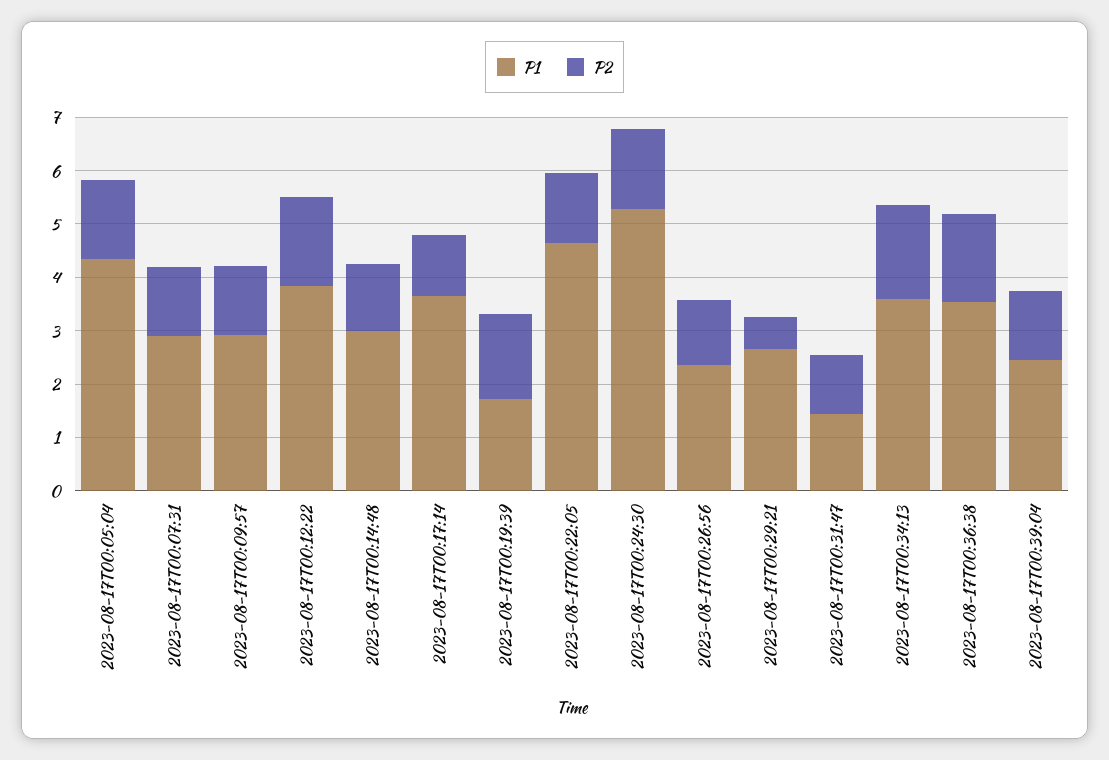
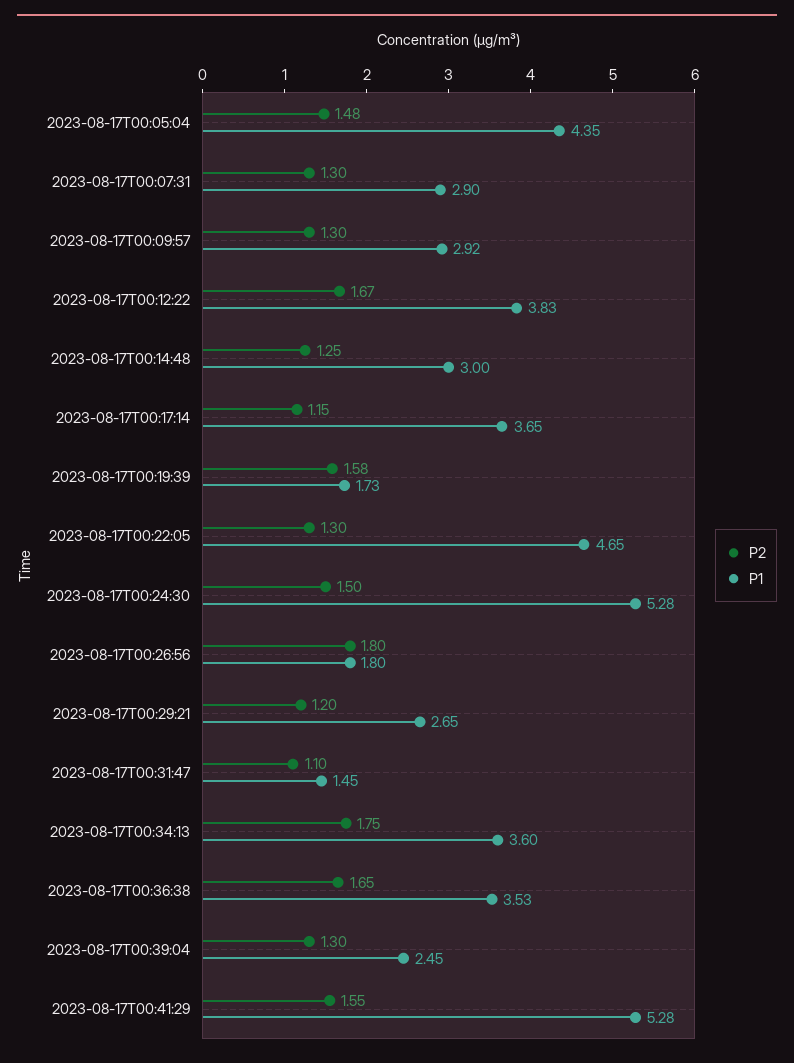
P1, 2023-08-17T00:26:56: 2.4 -> 1.8
P2, 2023-08-17T00:26:56: 1.2 -> 1.8
P2, 2023-08-17T00:29:21: 0.6 -> 1.2
P2, 2023-08-17T00:41:29: none -> 1.55
P1, 2023-08-17T00:41:29: none -> 5.28

